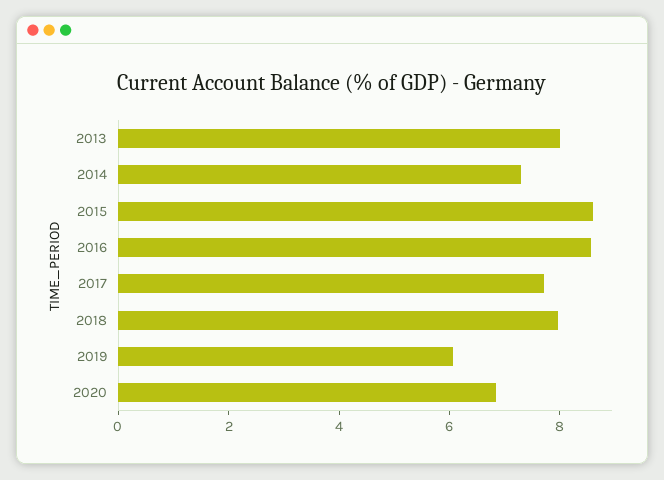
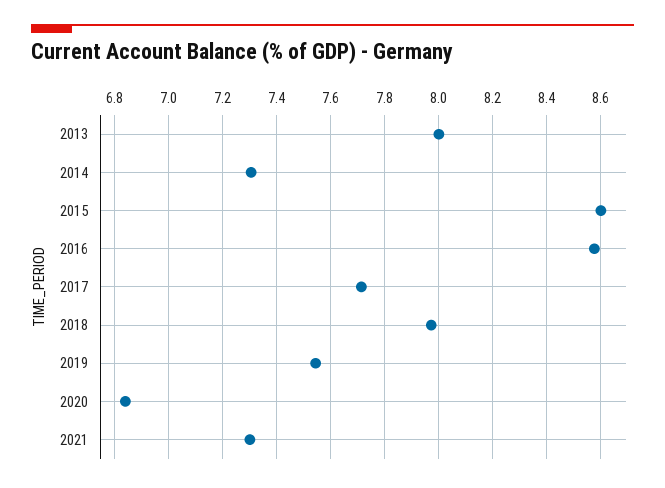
2019: 6 -> 7.55
2021: none -> 7.3

